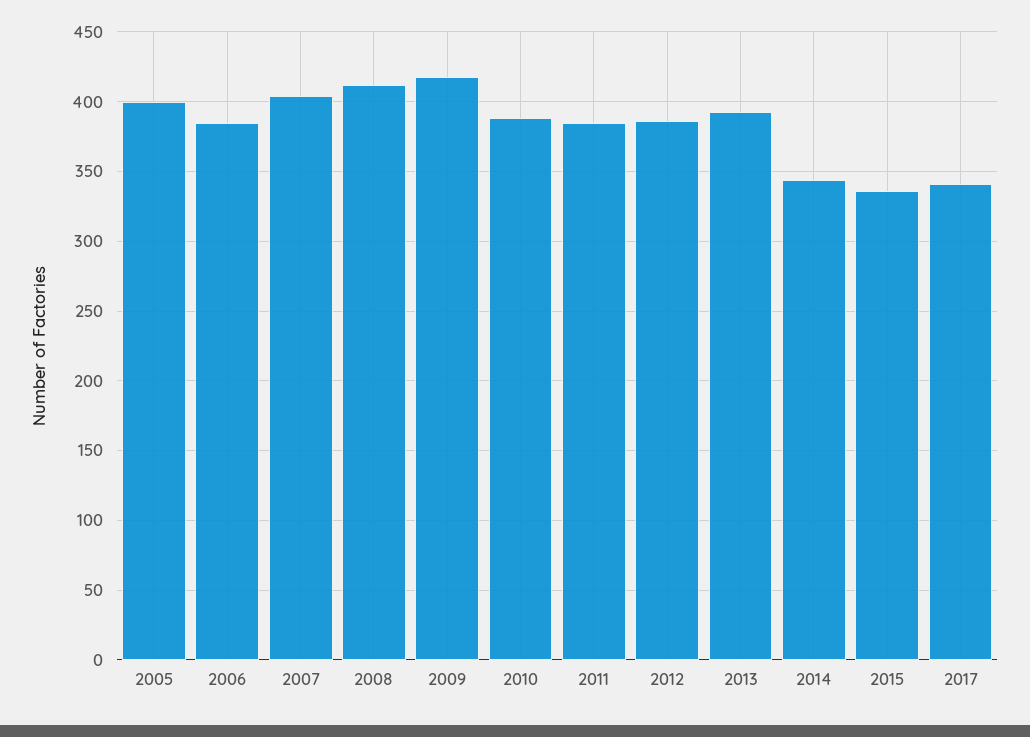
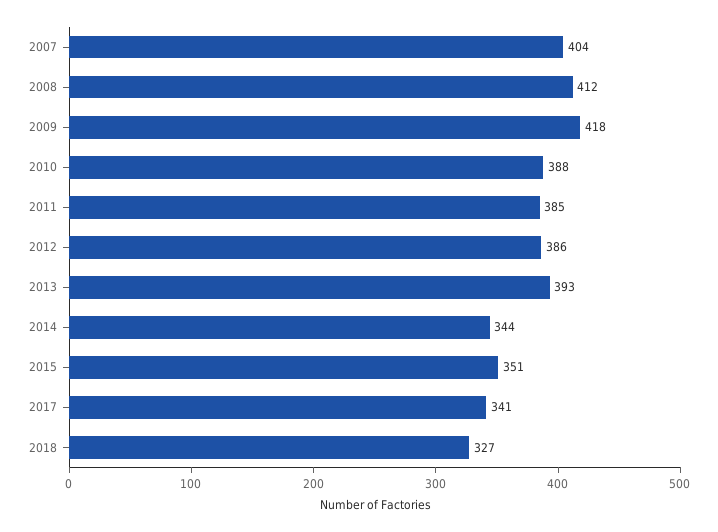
2005: 400 -> none
2006: 385 -> none
2015: 335 -> 351
2018: none -> 327

